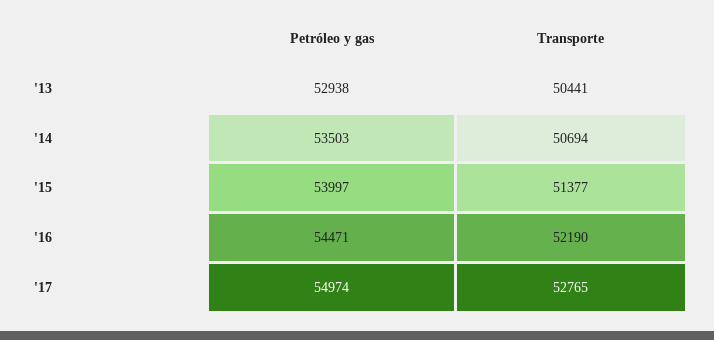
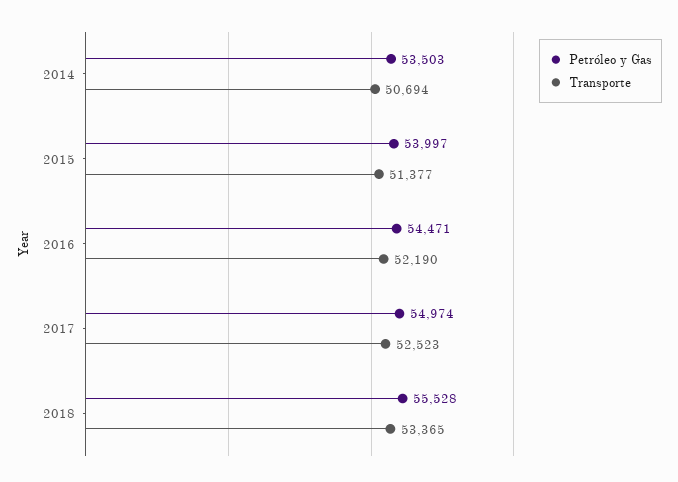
Petróleo y gas, '13: 52938 -> none
Transporte, '13: 50441 -> none
Transporte, '17: 52765 -> 52523
Petróleo y gas, 2018: none -> 55528
Transporte, 2018: none -> 53365

